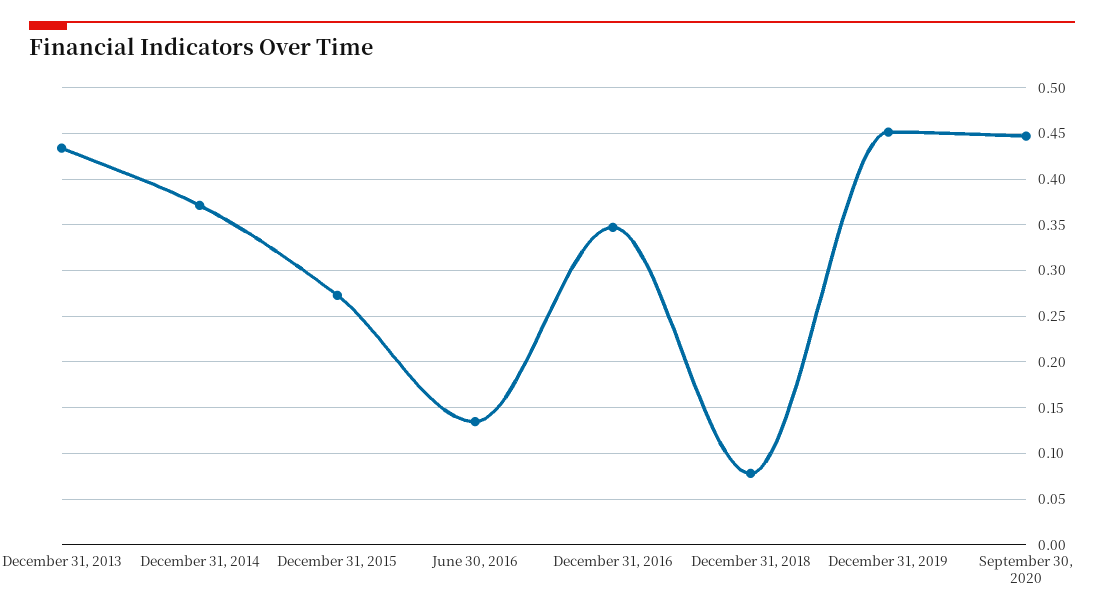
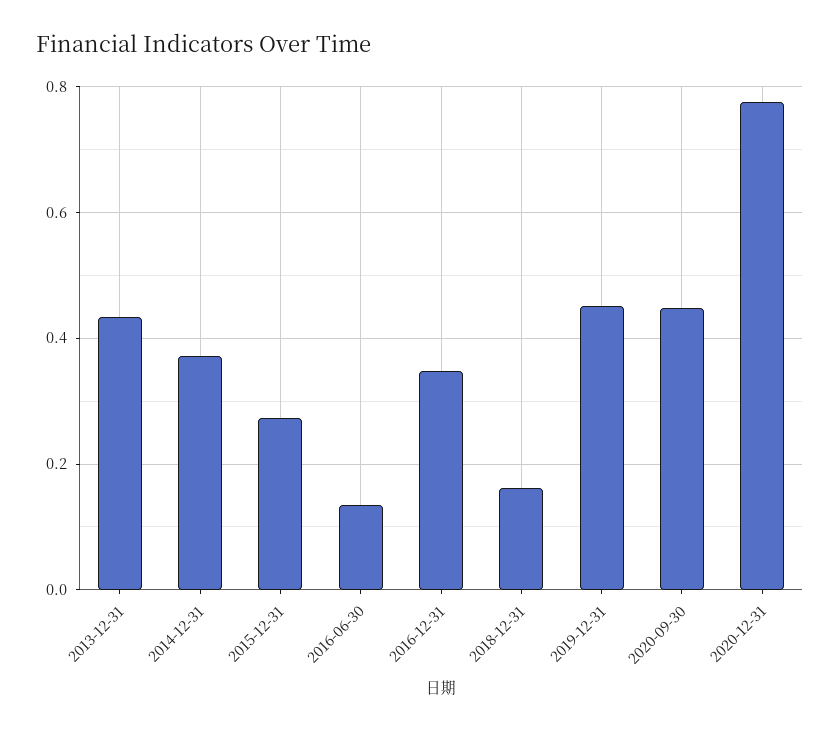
December 31, 2018: 0.08 -> 0.16
2020-12-31: none -> 0.78

